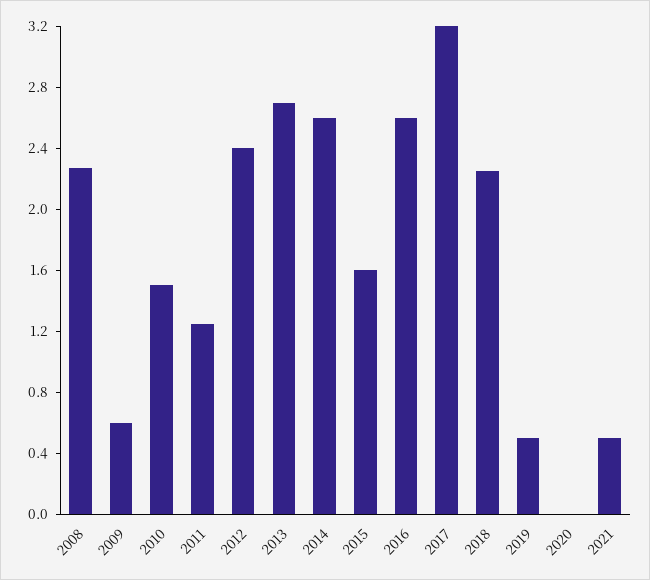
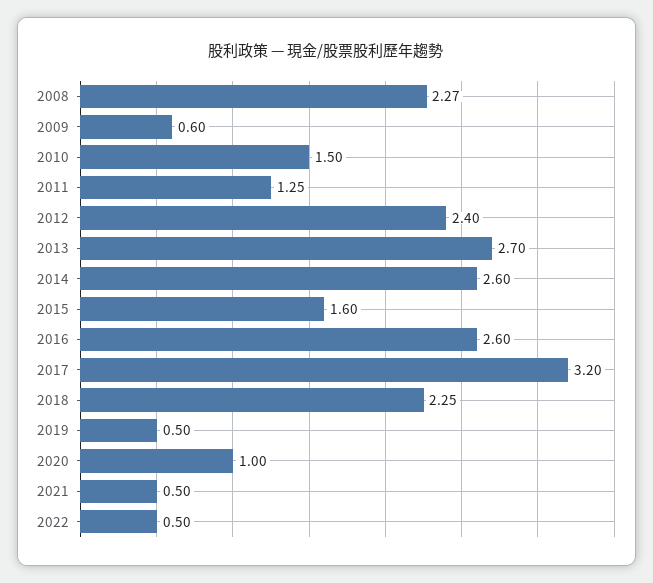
2020: 0 -> 1
2022: none -> 0.5

